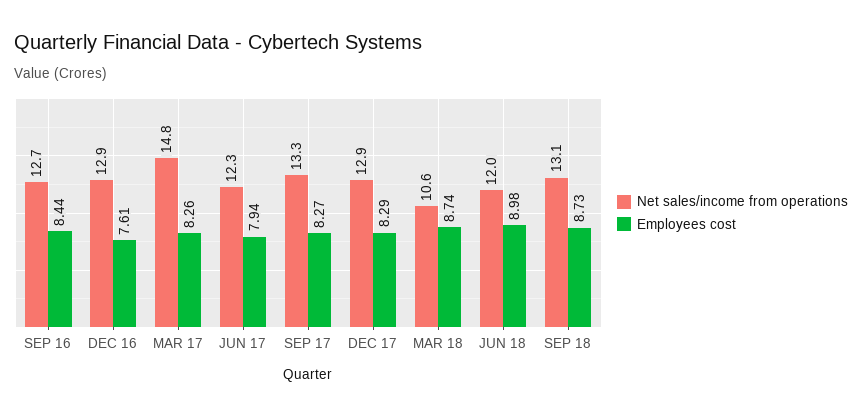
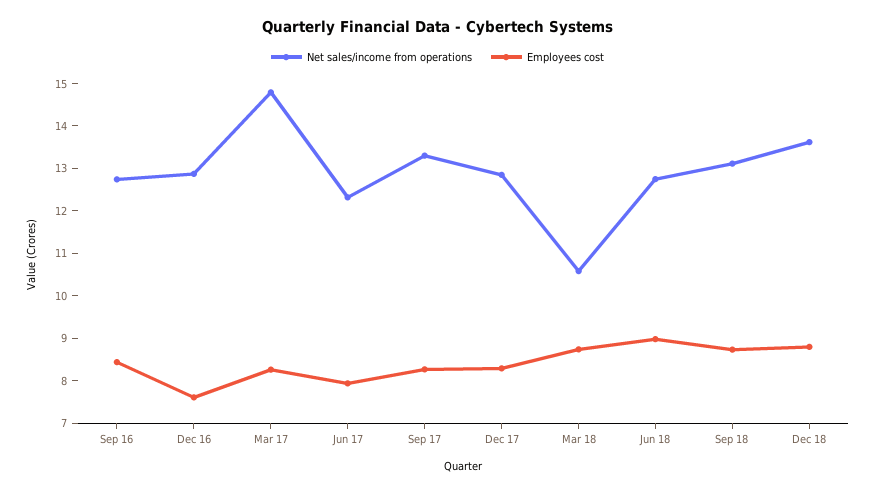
Net sales/income from operations, JUN 18: 12 -> 12.8
Net sales/income from operations, Dec 18: none -> 13.6
Employees cost, Dec 18: none -> 8.8

